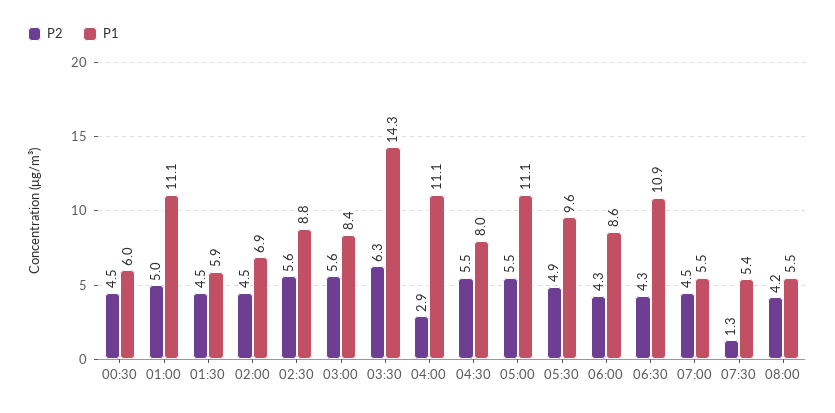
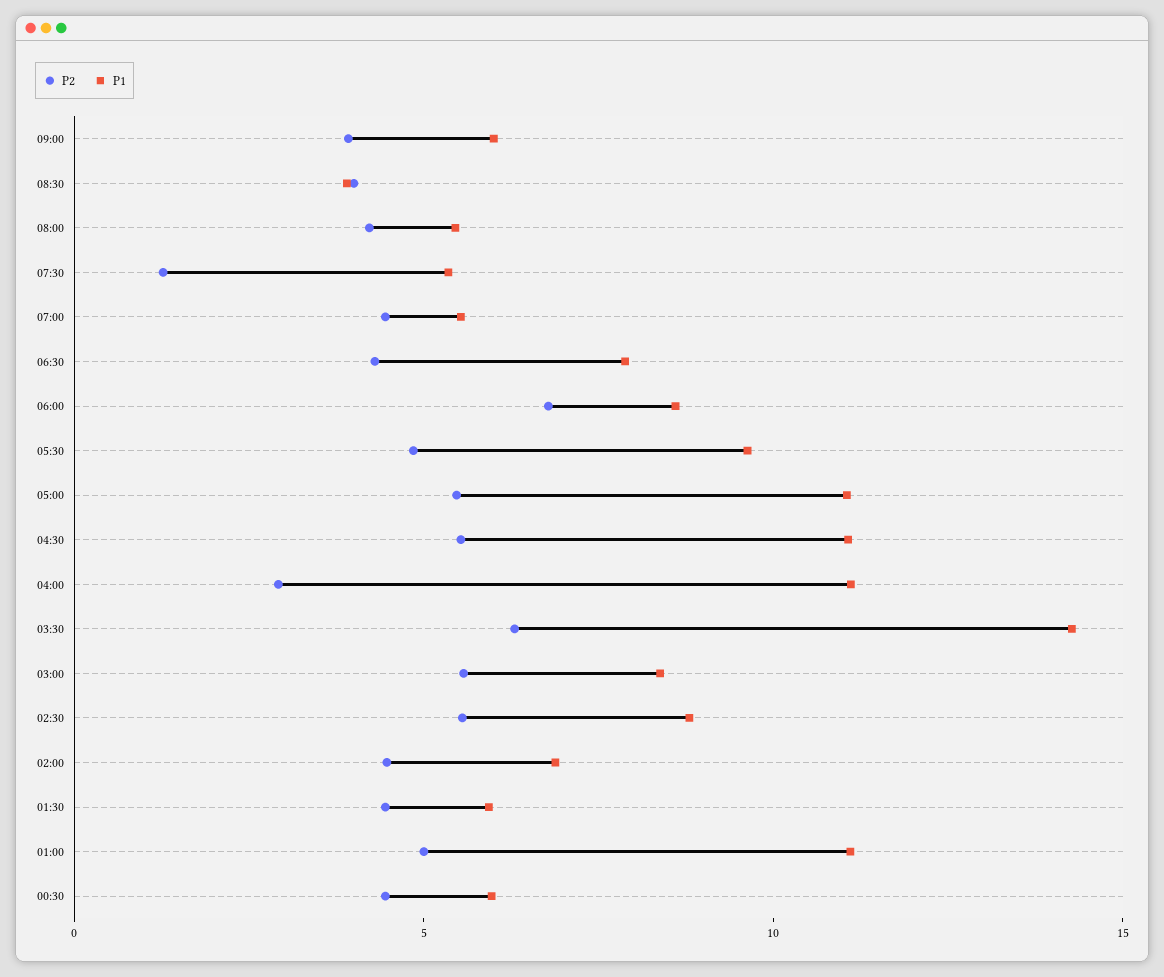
P1, 04:30: 8 -> 11
P2, 06:00: 4.3 -> 7
P1, 06:30: 10.9 -> 8
P2, 09:00: none -> 4
P1, 09:00: none -> 6
P2, 08:30: none -> 4
P1, 08:30: none -> 4

